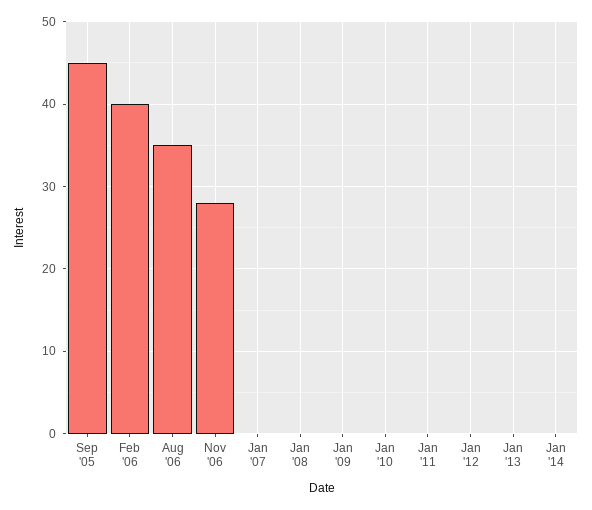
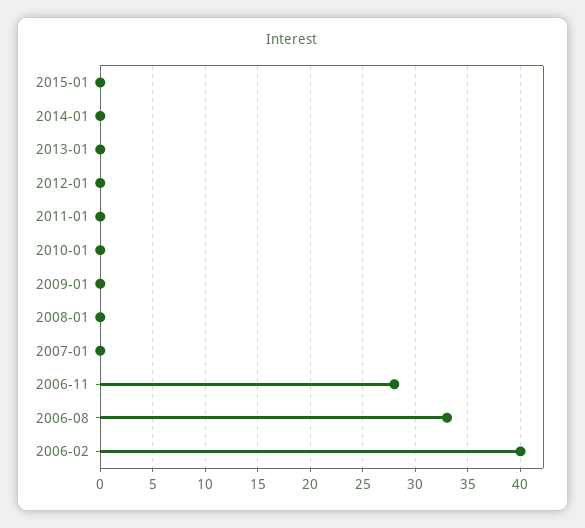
Sep '05: 45 -> none
Aug '06: 35 -> 33
2015-01: none -> 0

